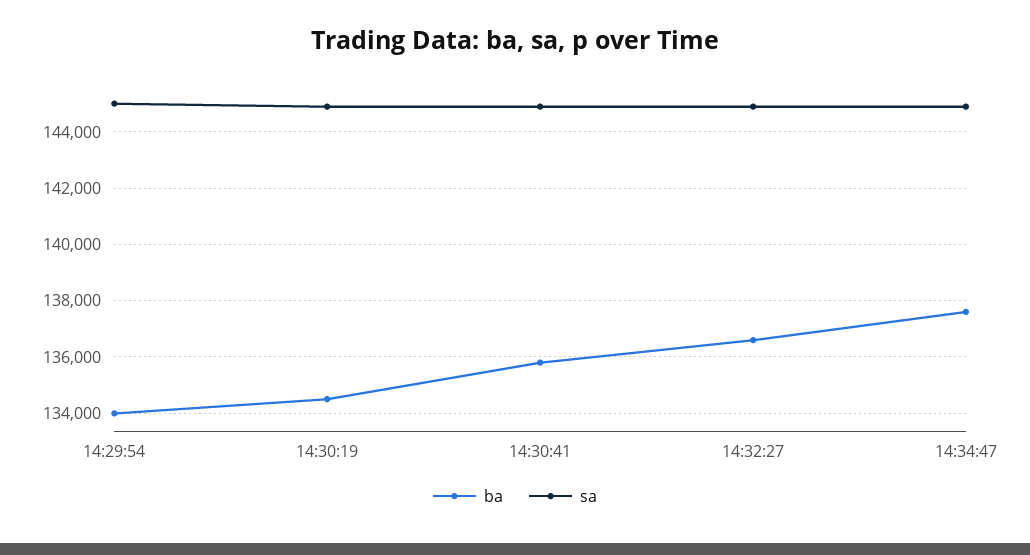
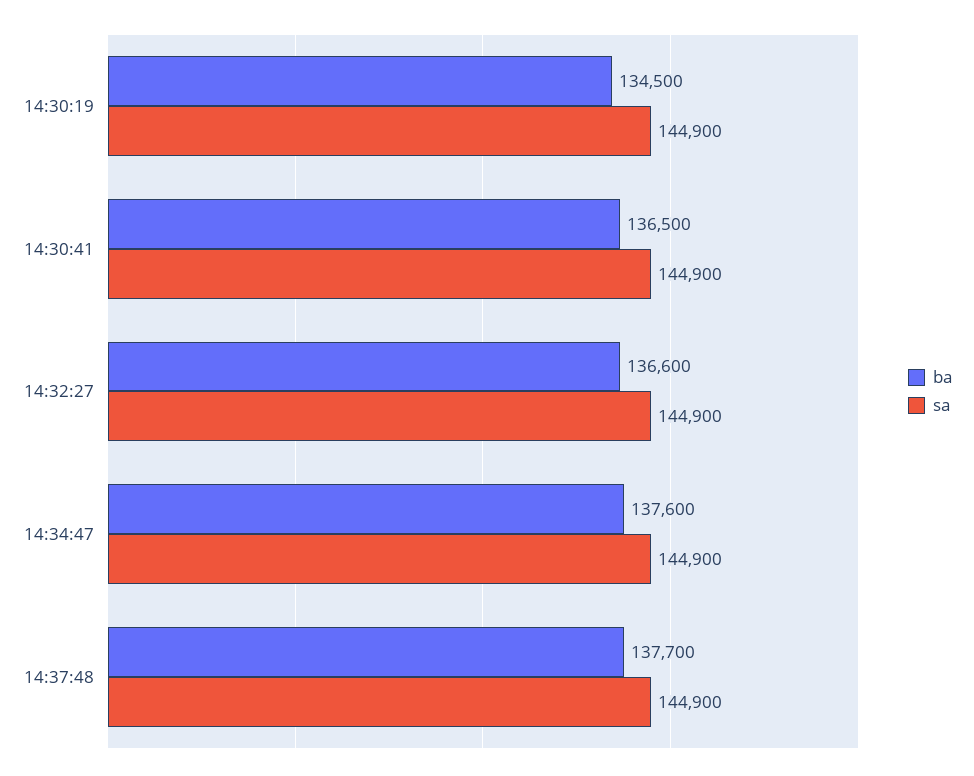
ba, 14:29:54: 134000 -> none
sa, 14:29:54: 145000 -> none
ba, 14:30:41: 135750 -> 136500
ba, 14:37:48: none -> 137700
sa, 14:37:48: none -> 144900

